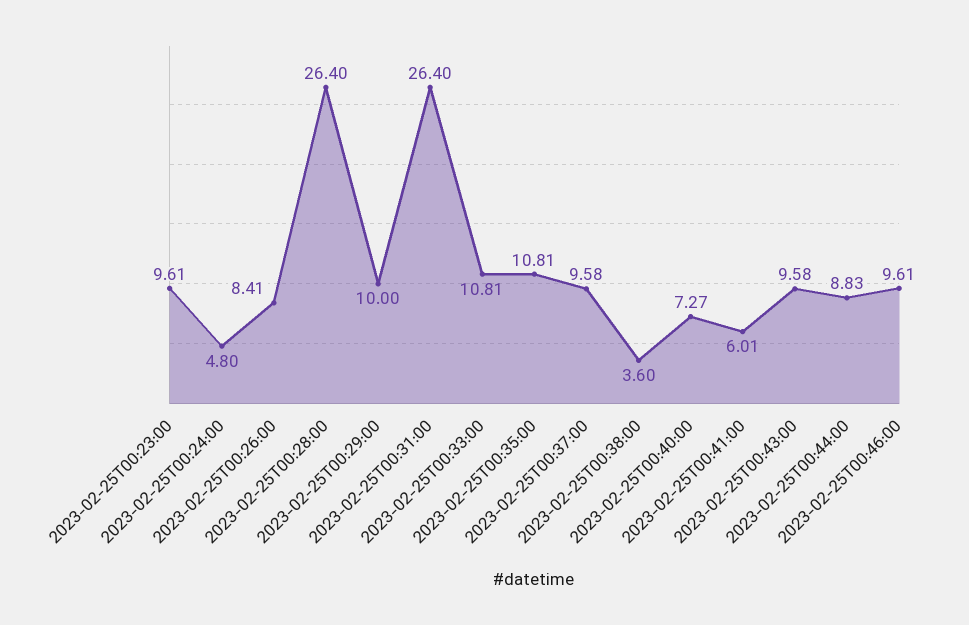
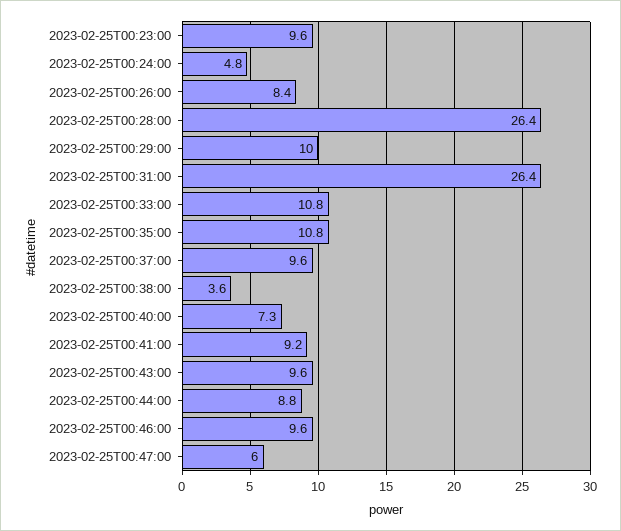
2023-02-25T00:41:00: 6.01 -> 9.2
2023-02-25T00:47:00: none -> 6

